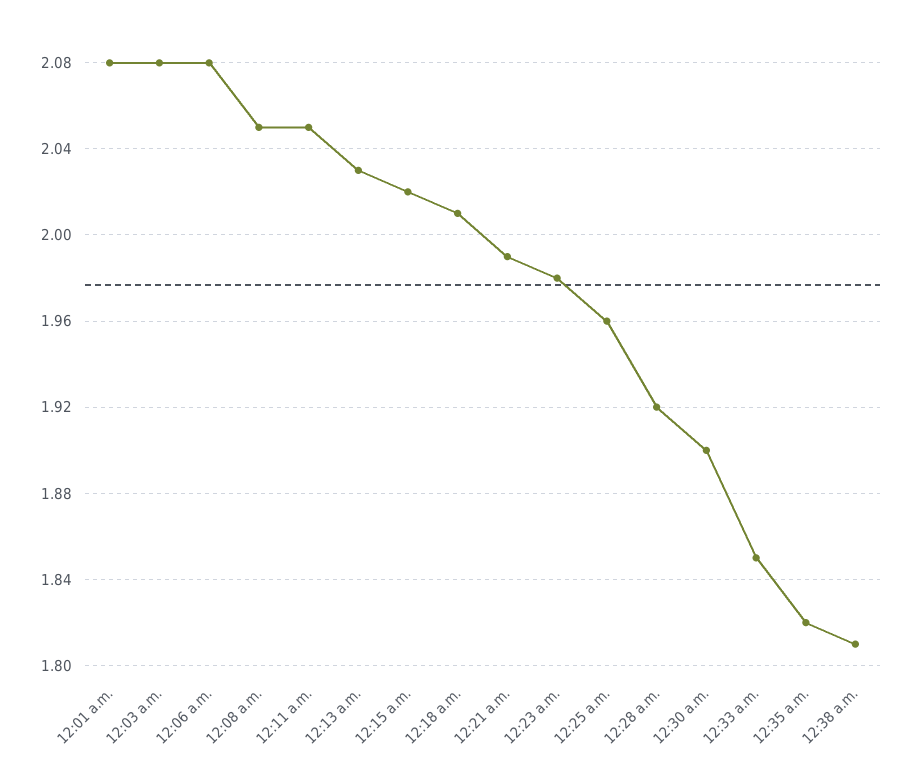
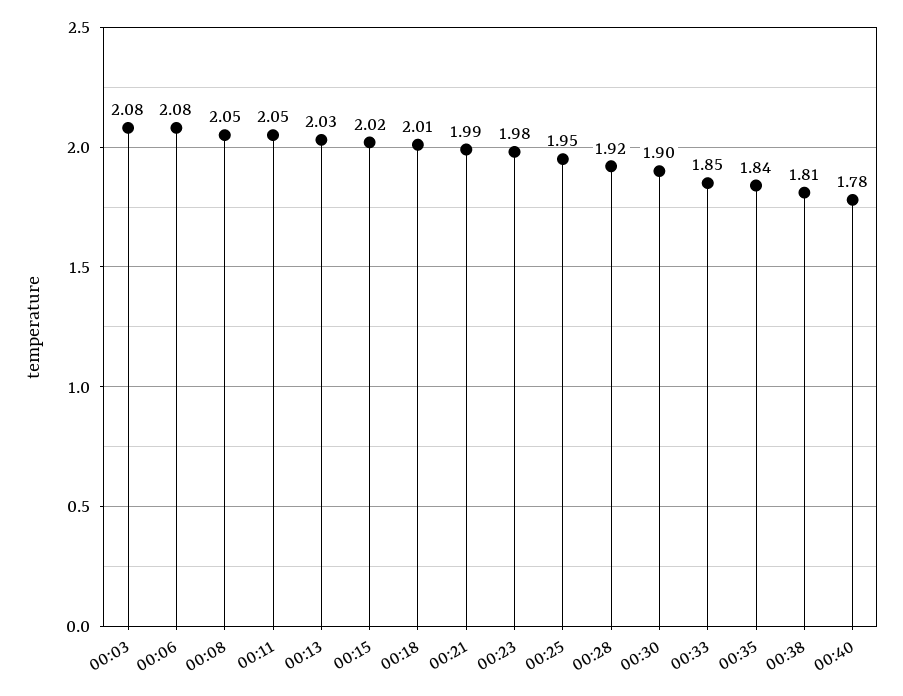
12:01 a.m.: 2.08 -> none
12:25 a.m.: 1.96 -> 1.95
12:35 a.m.: 1.82 -> 1.84
00:40: none -> 1.78

